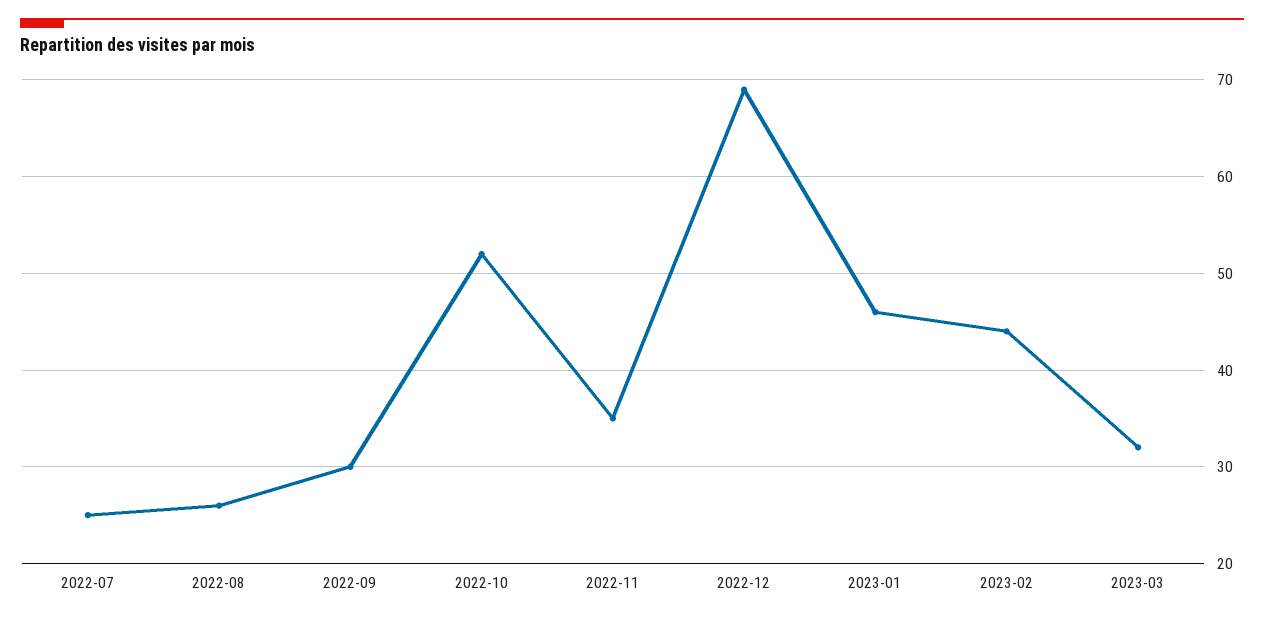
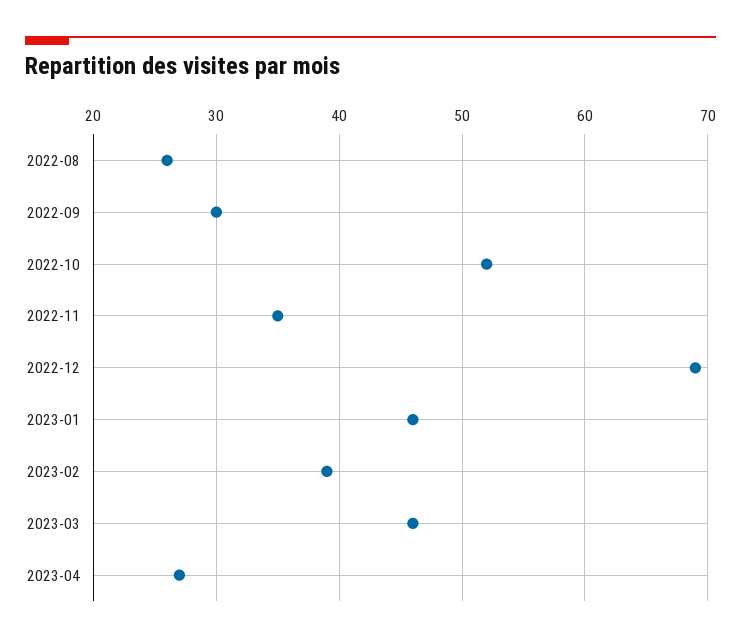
2022-07: 25 -> none
2023-02: 44 -> 39
2023-03: 32 -> 46
2023-04: none -> 27

